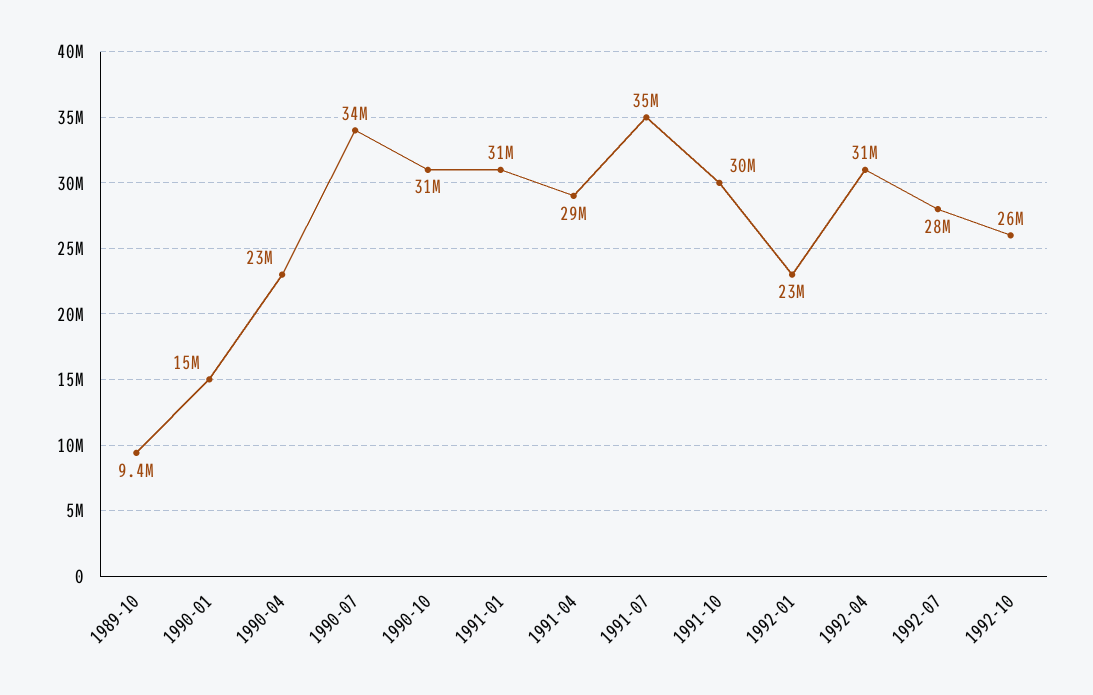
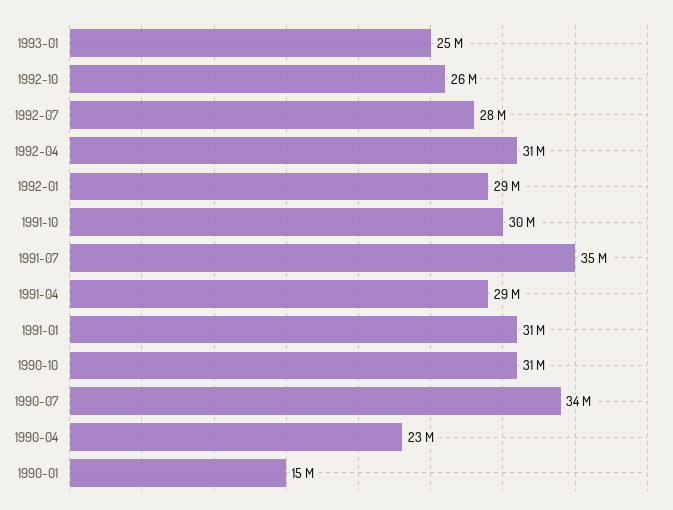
1989-10: 9400000 -> none
1992-01: 23000000 -> 29000000
1993-01: none -> 25000000

